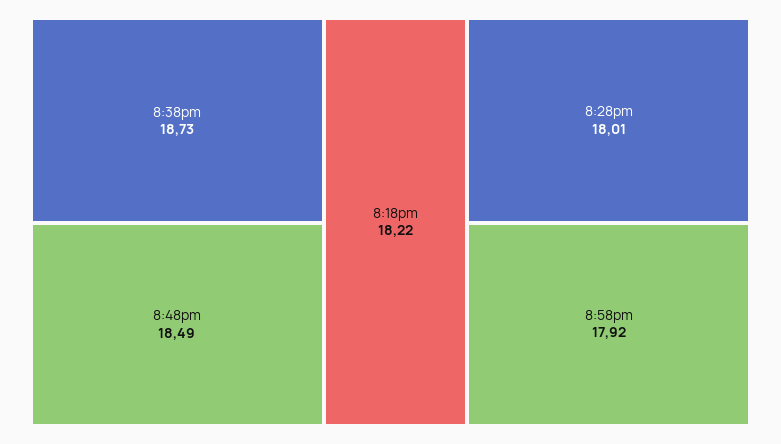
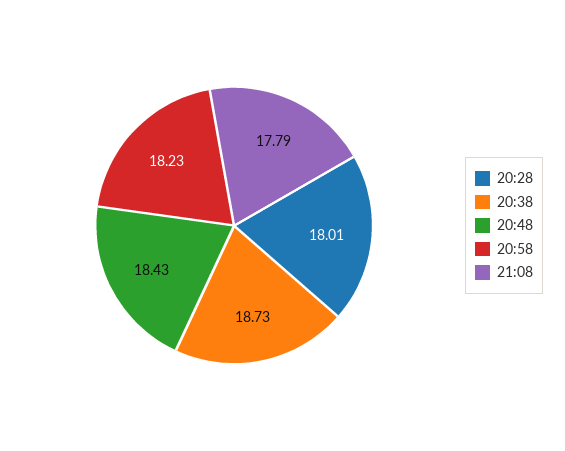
8:48pm: 18.49 -> 18.43
8:18pm: 18.22 -> none
8:58pm: 17.92 -> 18.23
21:08: none -> 17.79

